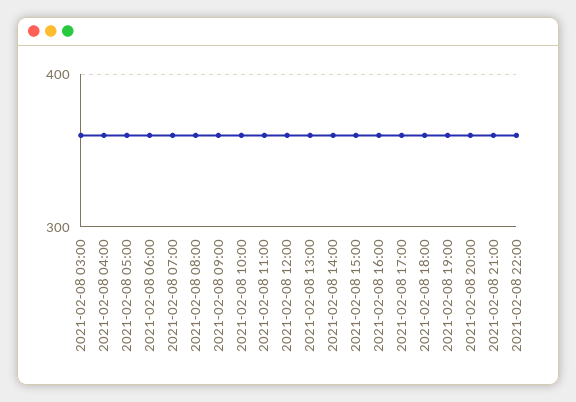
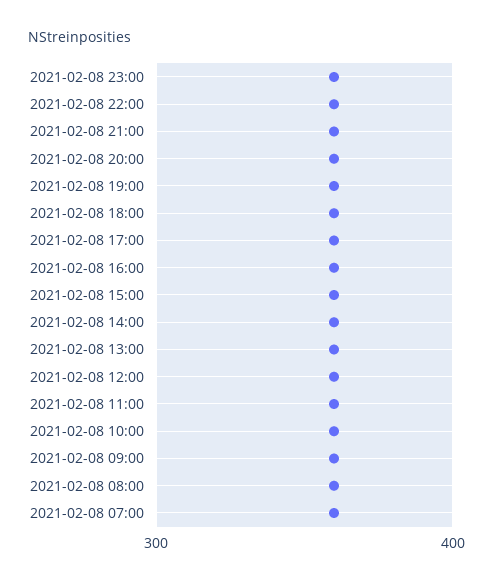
2021-02-08 03:00: 360 -> none
2021-02-08 04:00: 360 -> none
2021-02-08 05:00: 360 -> none
2021-02-08 06:00: 360 -> none
2021-02-08 23:00: none -> 360

